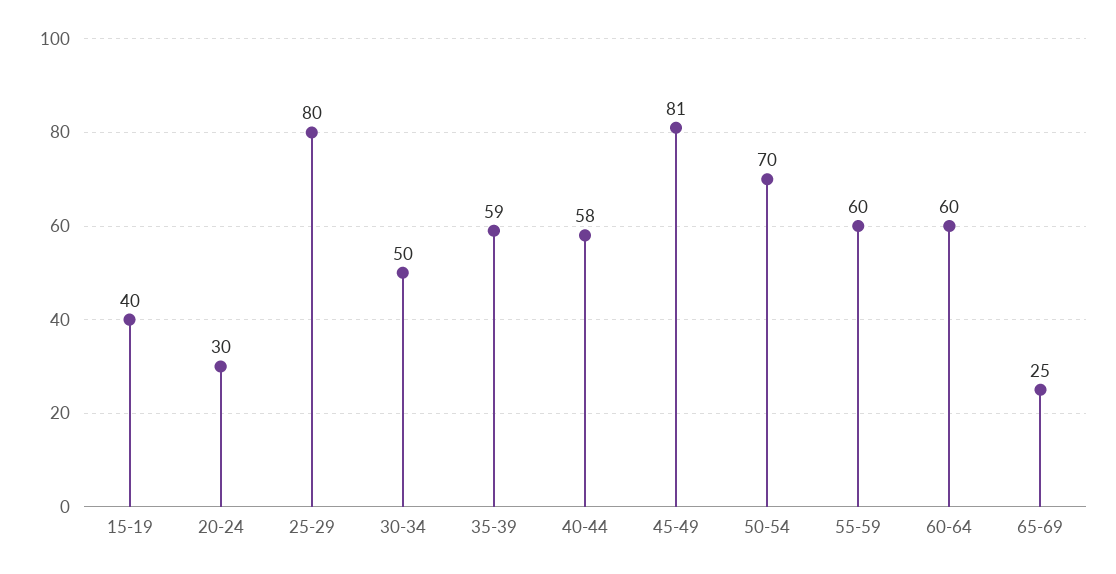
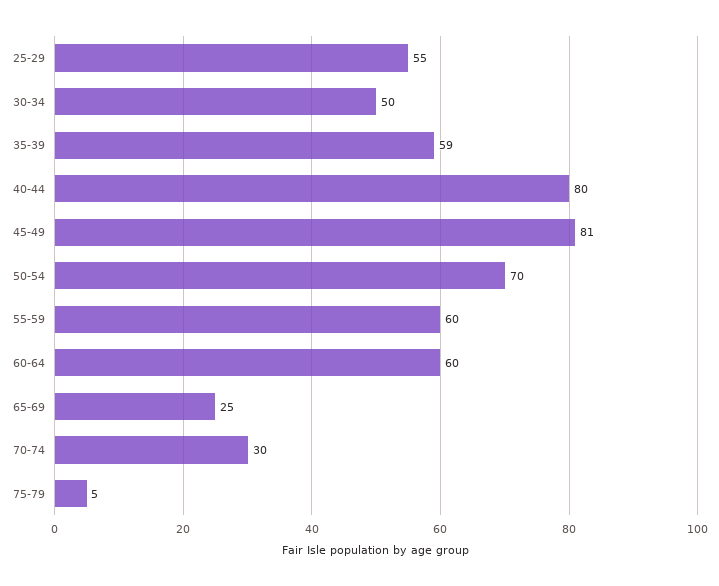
15-19: 40 -> none
20-24: 30 -> none
25-29: 80 -> 55
40-44: 58 -> 80
70-74: none -> 30
75-79: none -> 5

